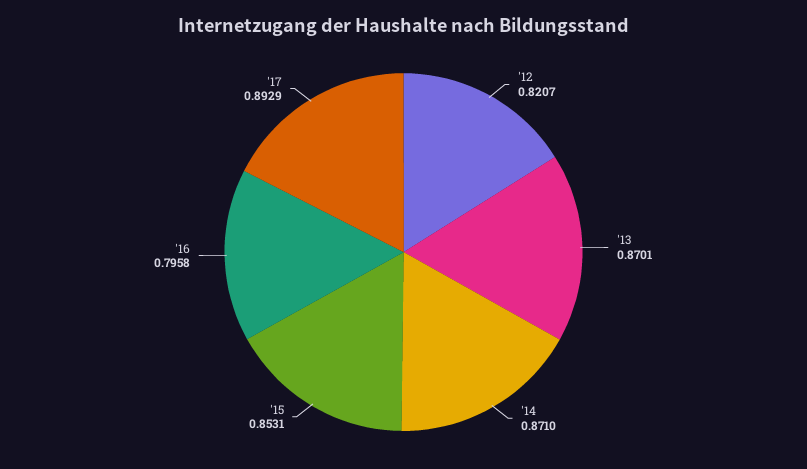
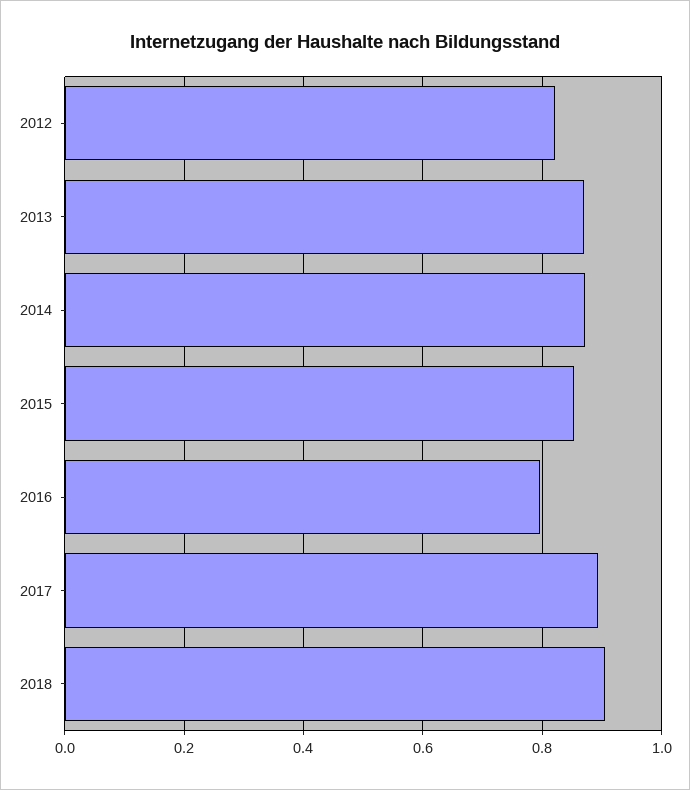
2018: none -> 0.9

